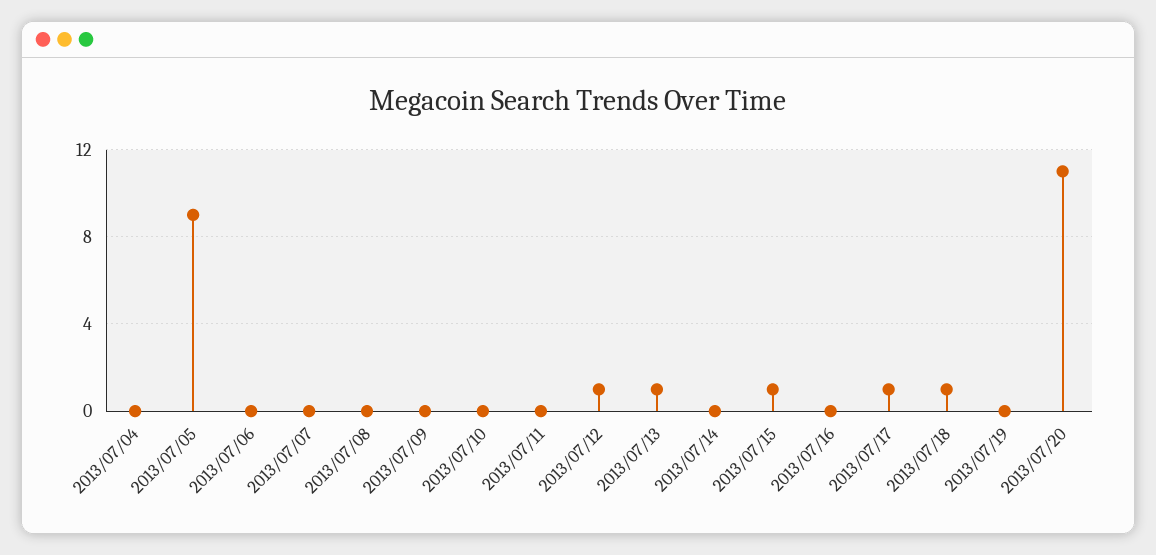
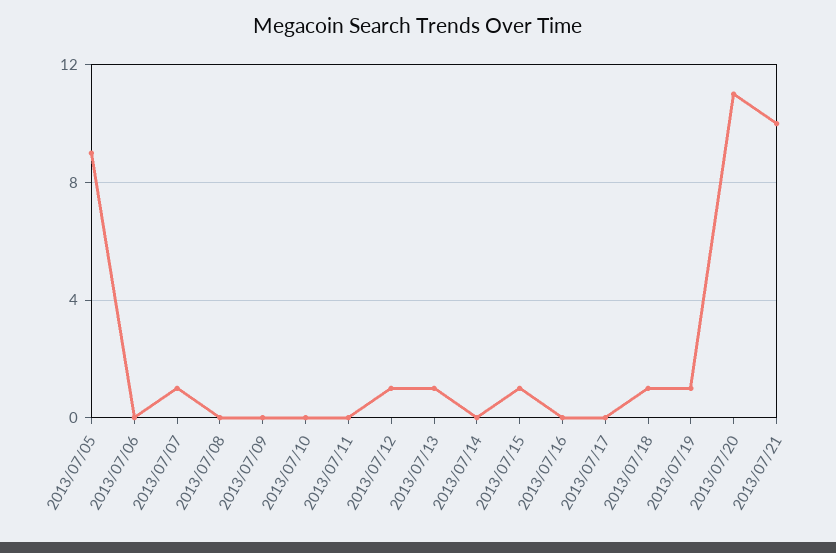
2013/07/04: 0 -> none
2013/07/07: 0 -> 1
2013/07/17: 1 -> 0
2013/07/19: 0 -> 1
2013/07/21: none -> 10

